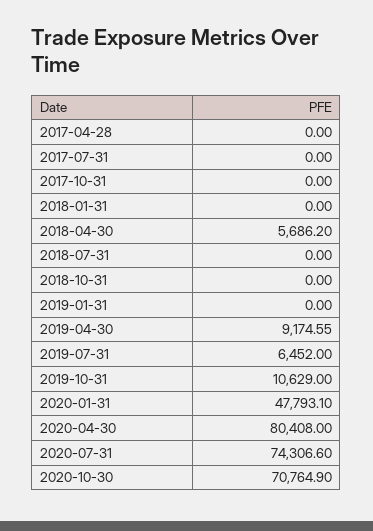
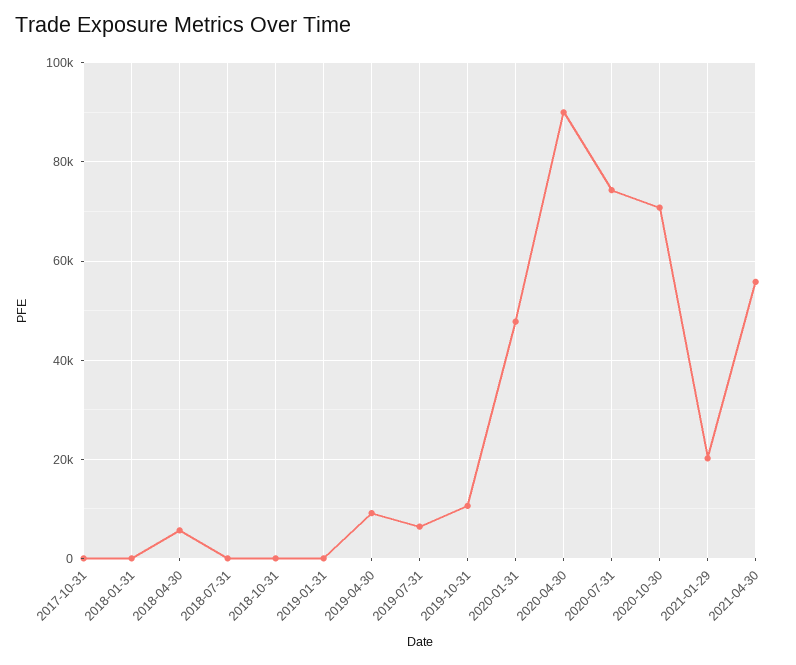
2017-04-28: 0 -> none
2017-07-31: 0 -> none
2020-04-30: 80408 -> 90000
2021-01-29: none -> 20000
2021-04-30: none -> 56000

